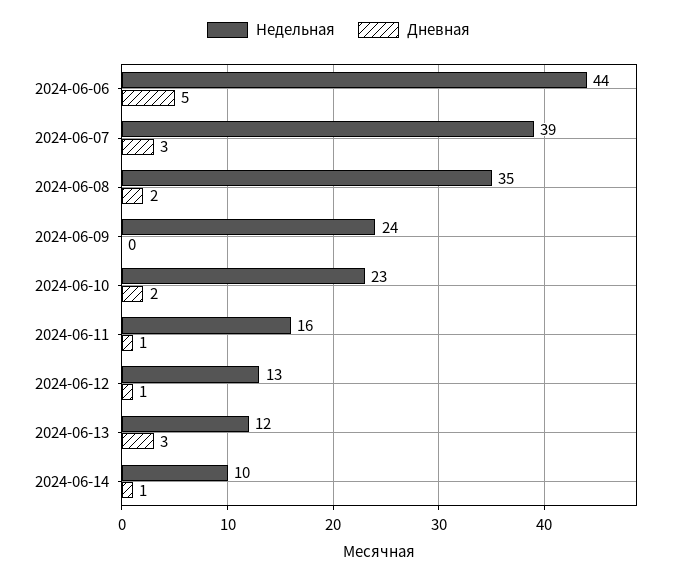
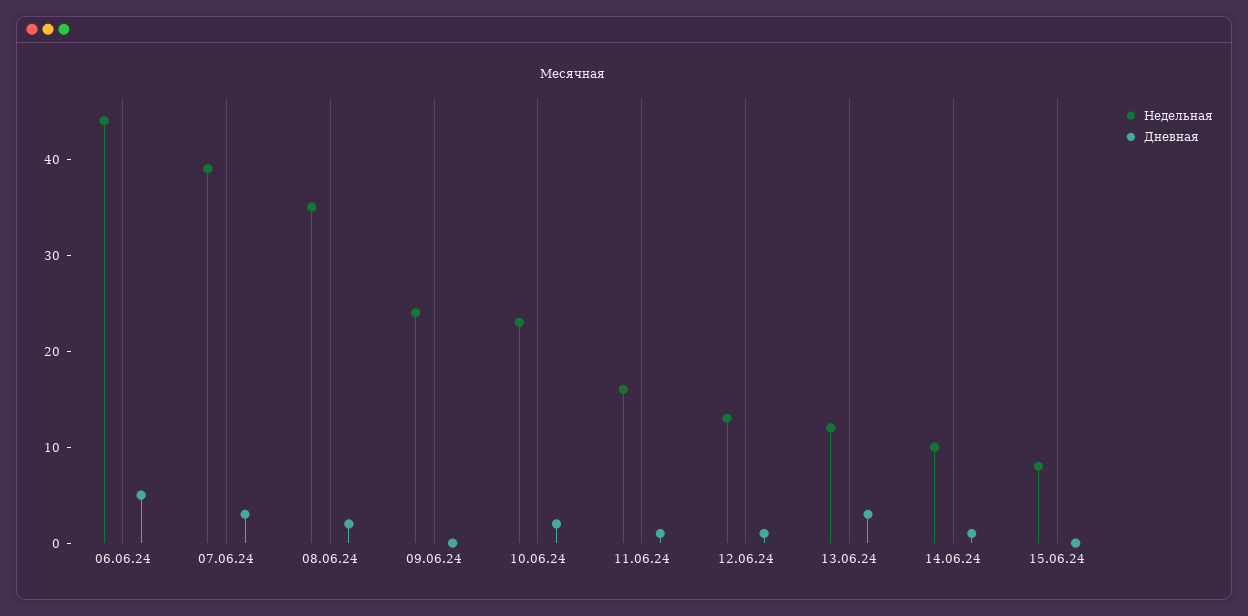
Недельная, 15.06.24: none -> 8
Дневная, 15.06.24: none -> 0

